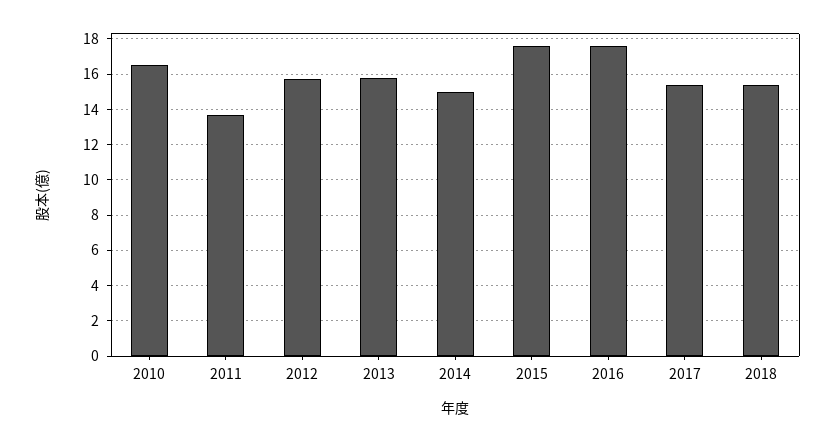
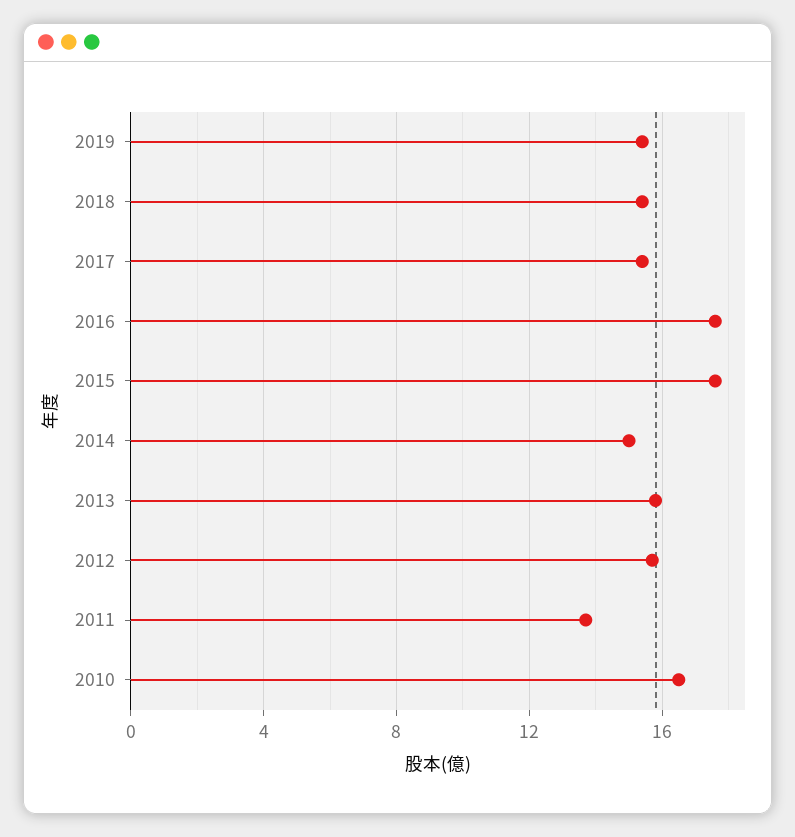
2019: none -> 15.5

